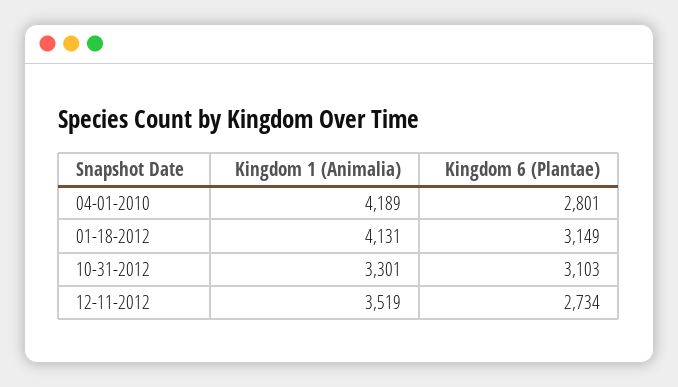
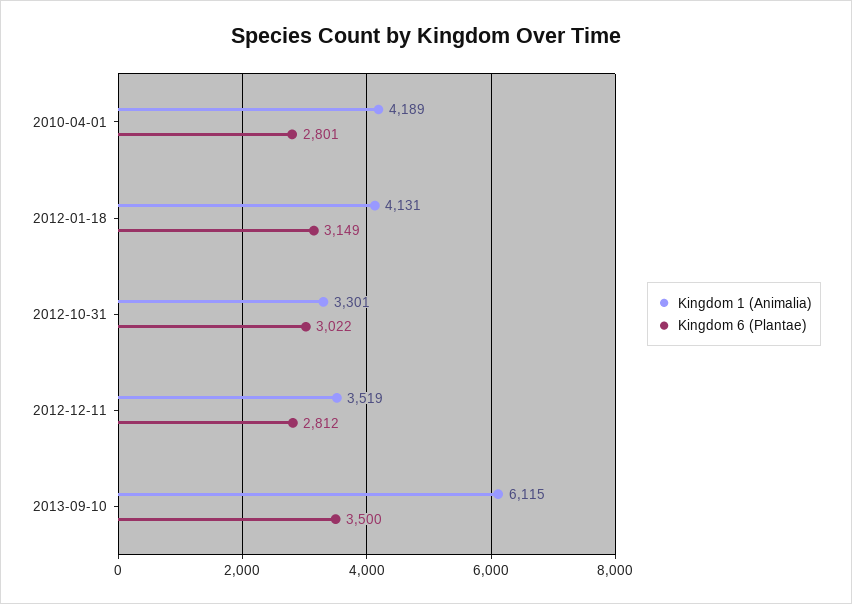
Kingdom 6 (Plantae), 10-31-2012: 3103 -> 3022
Kingdom 6 (Plantae), 12-11-2012: 2734 -> 2812
Kingdom 1 (Animalia), 2013-09-10: none -> 6115
Kingdom 6 (Plantae), 2013-09-10: none -> 3500

